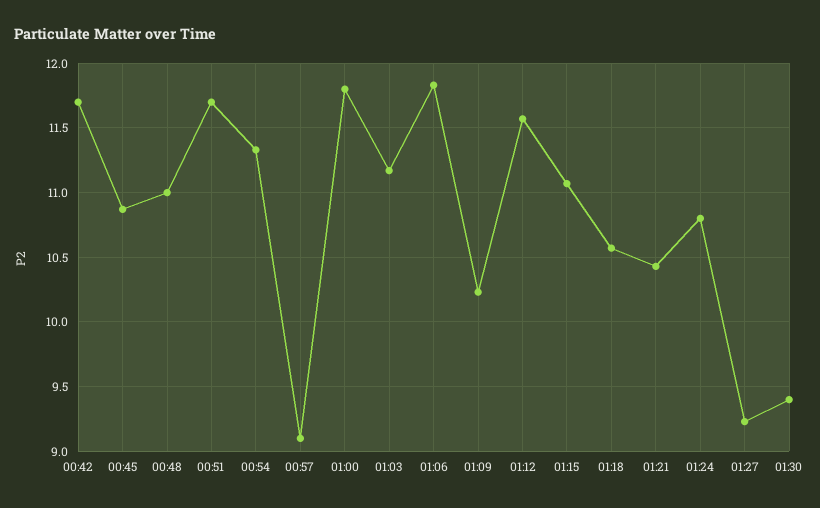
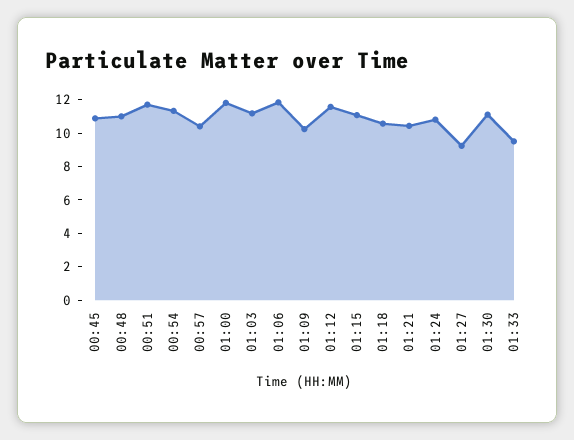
00:42: 11.7 -> none
00:57: 9.1 -> 10.5
01:30: 9.4 -> 11
01:33: none -> 9.5

